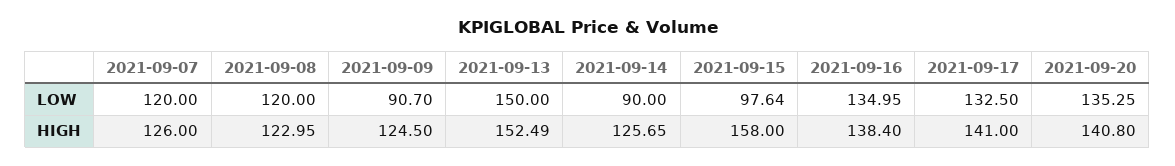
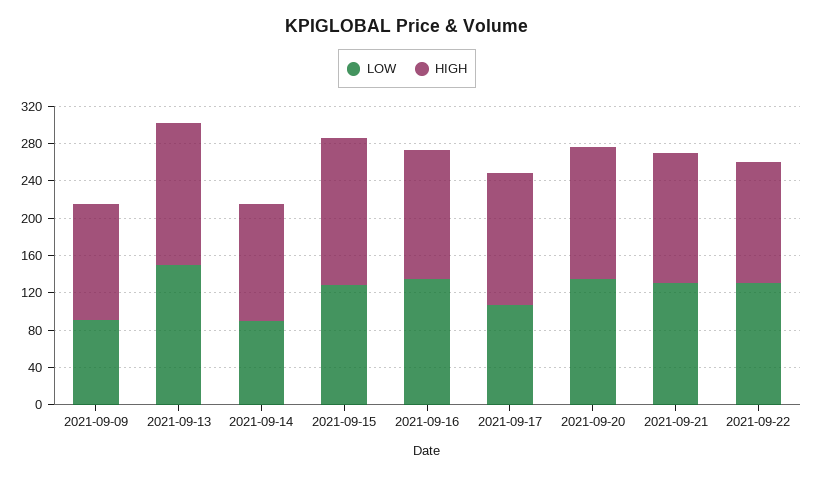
LOW, 2021-09-07: 120 -> none
LOW, 2021-09-08: 120 -> none
LOW, 2021-09-15: 97.64 -> 130
LOW, 2021-09-17: 132.5 -> 110
HIGH, 2021-09-07: 126 -> none
HIGH, 2021-09-08: 122.95 -> none
LOW, 2021-09-21: none -> 130
HIGH, 2021-09-21: none -> 140
LOW, 2021-09-22: none -> 130
HIGH, 2021-09-22: none -> 130

